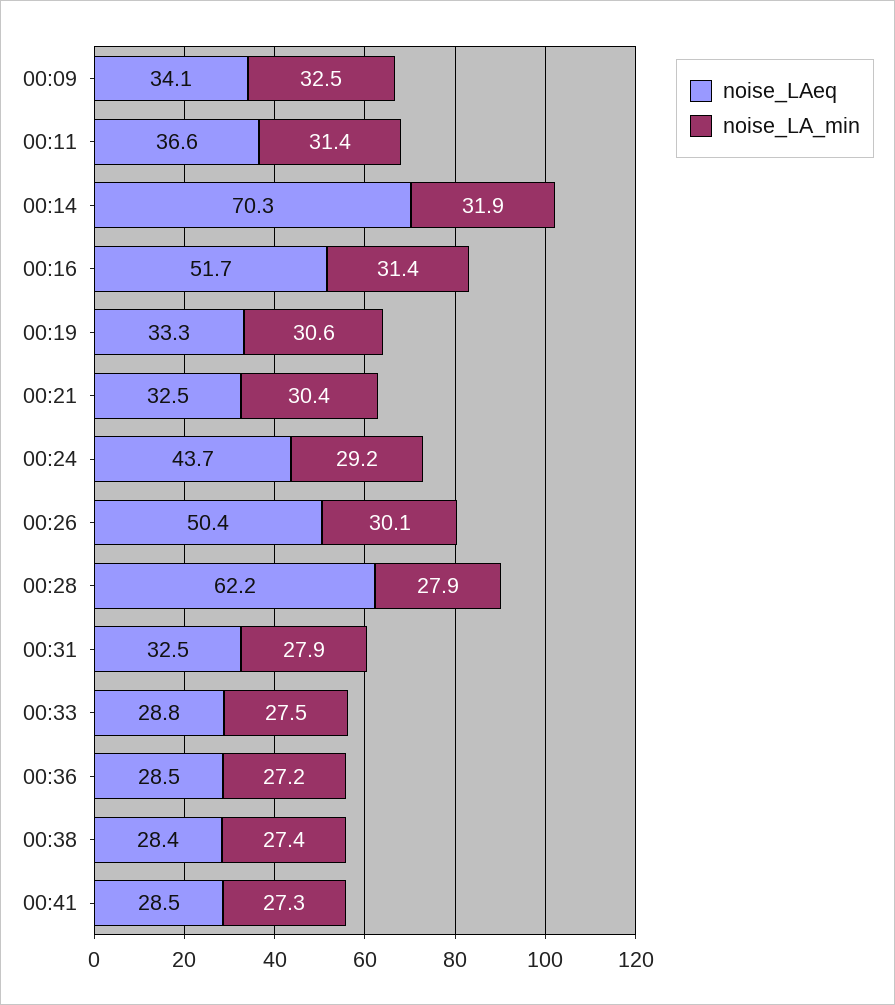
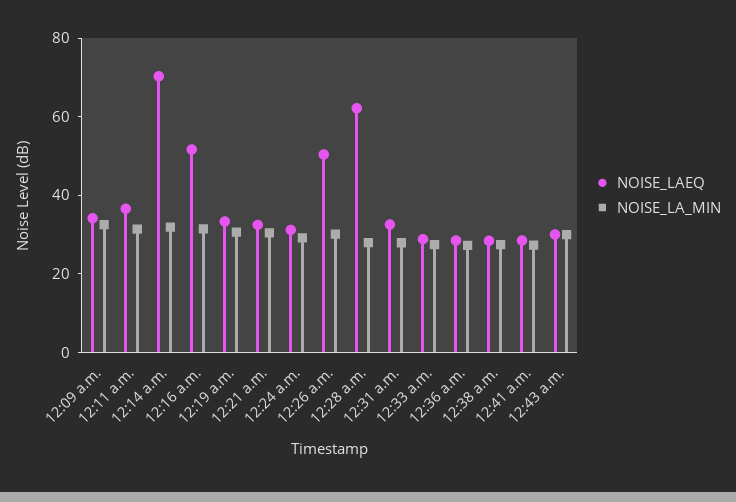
noise_LAeq, 00:24: 43.7 -> 30
noise_LAeq, 12:43 a.m.: none -> 30
noise_LA_min, 12:43 a.m.: none -> 30

